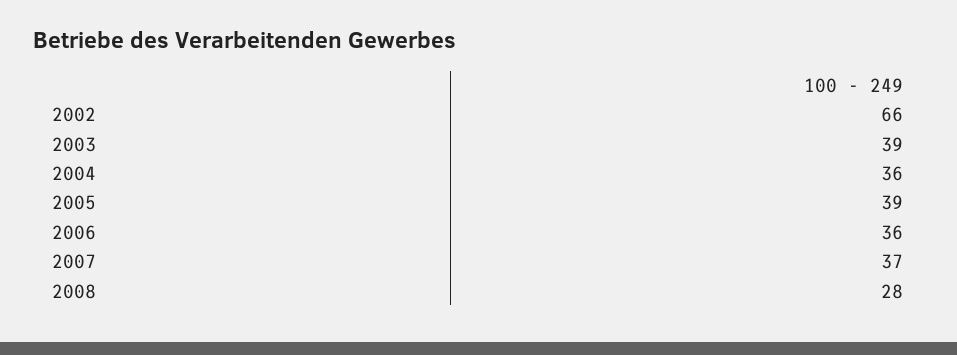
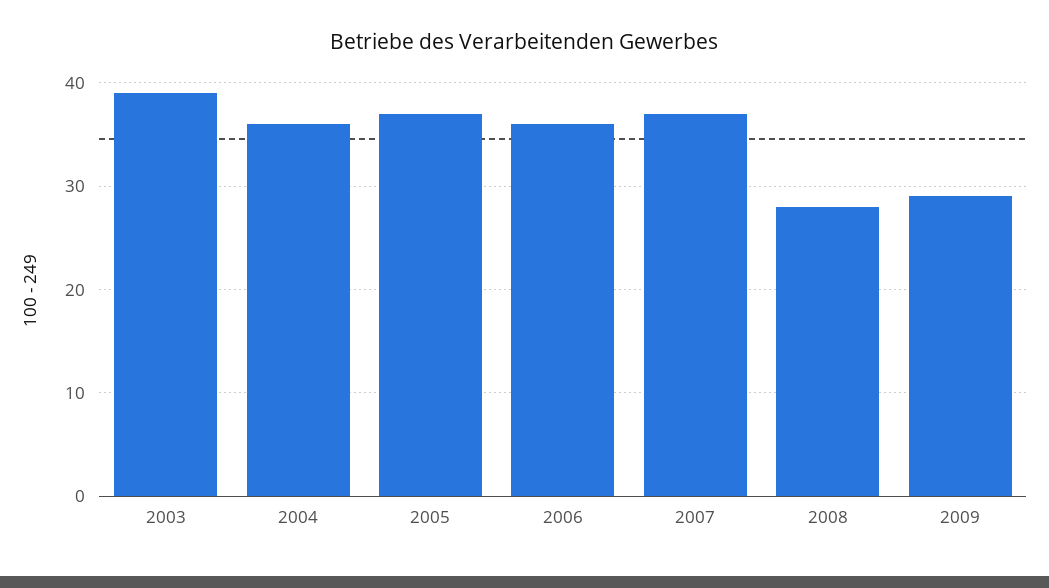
2002: 66 -> none
2005: 39 -> 37
2009: none -> 29

